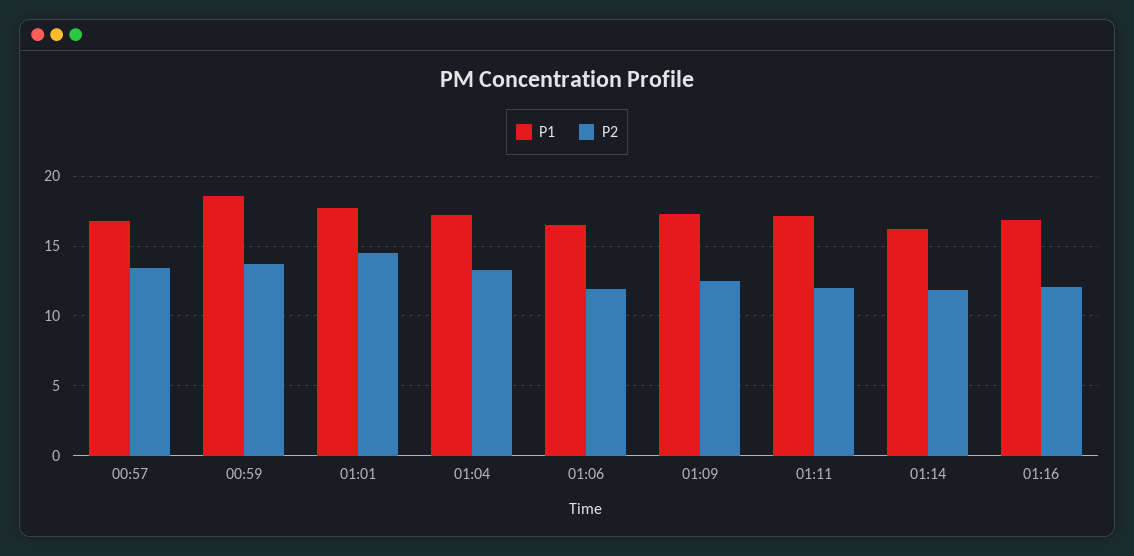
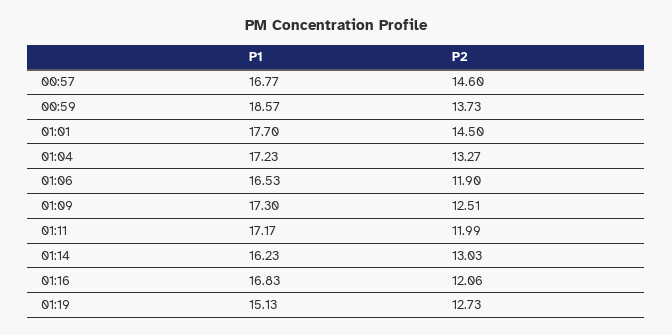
P2, 00:57: 13.5 -> 14.6
P2, 01:14: 12 -> 13.03
P1, 01:19: none -> 15.13
P2, 01:19: none -> 12.73

